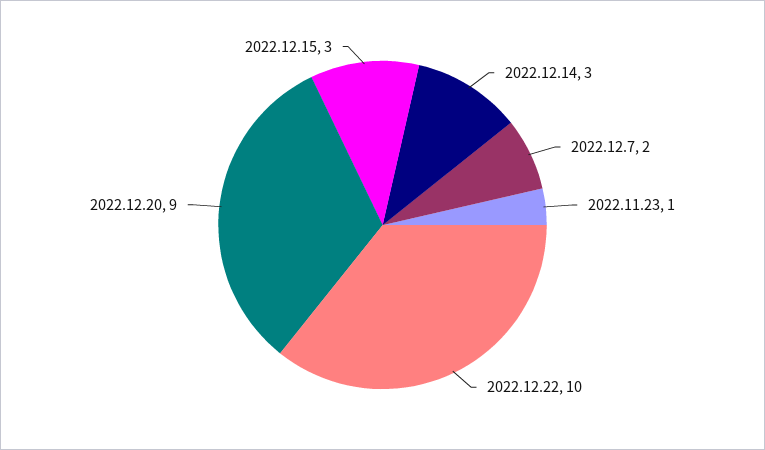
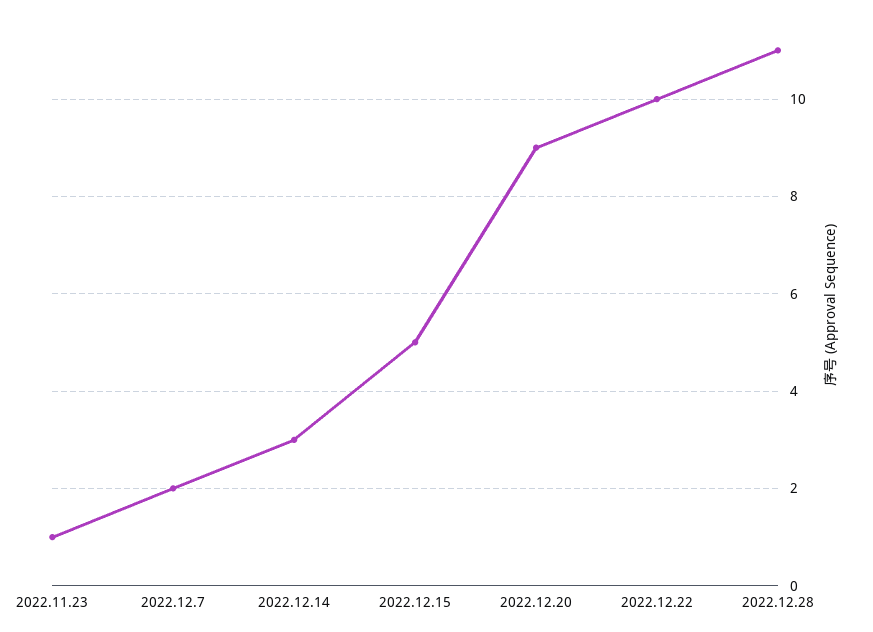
2022.12.15: 3 -> 5
2022.12.28: none -> 11

